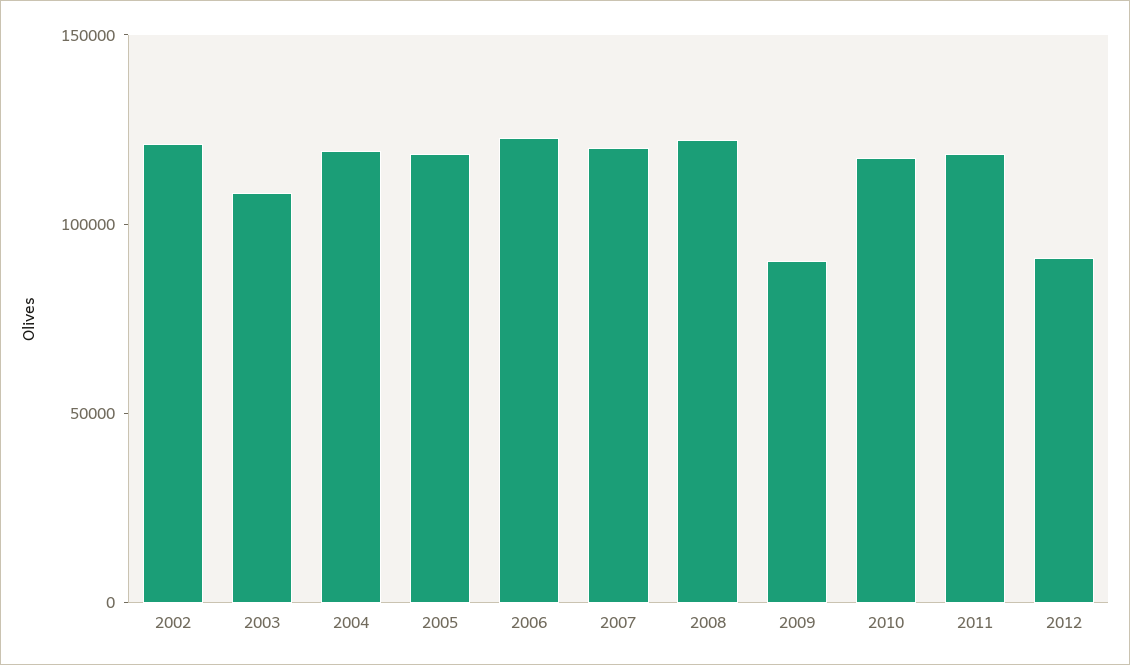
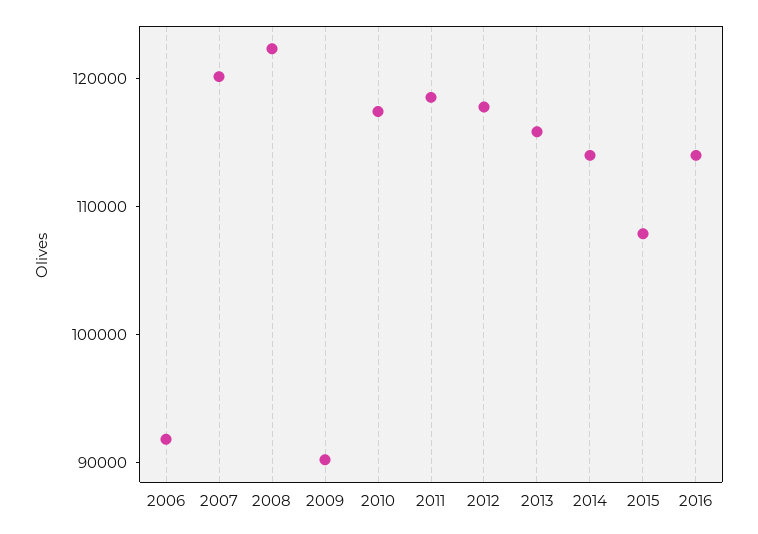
2002: 120000 -> none
2003: 110000 -> none
2004: 120000 -> none
2005: 120000 -> none
2006: 120000 -> 92000
2012: 90000 -> 118000
2013: none -> 116000
2014: none -> 114000
2015: none -> 108000
2016: none -> 114000

